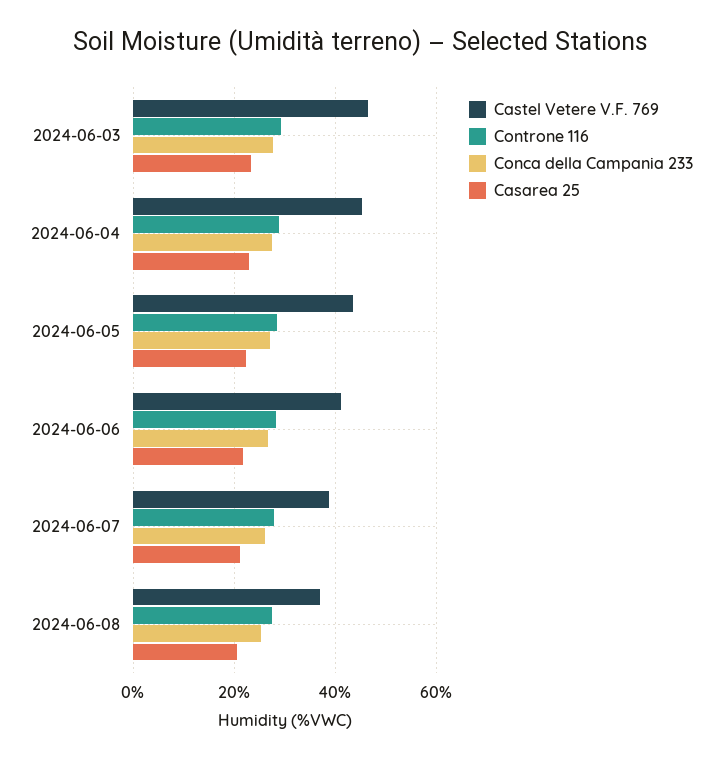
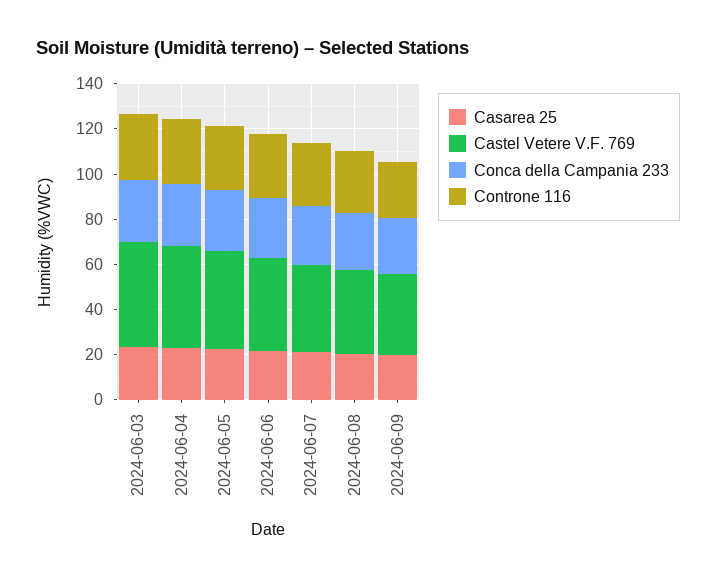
Casarea 25, 2024-06-09: none -> 20
Castel Vetere V.F. 769, 2024-06-09: none -> 35
Conca della Campania 233, 2024-06-09: none -> 25
Controne 116, 2024-06-09: none -> 25

